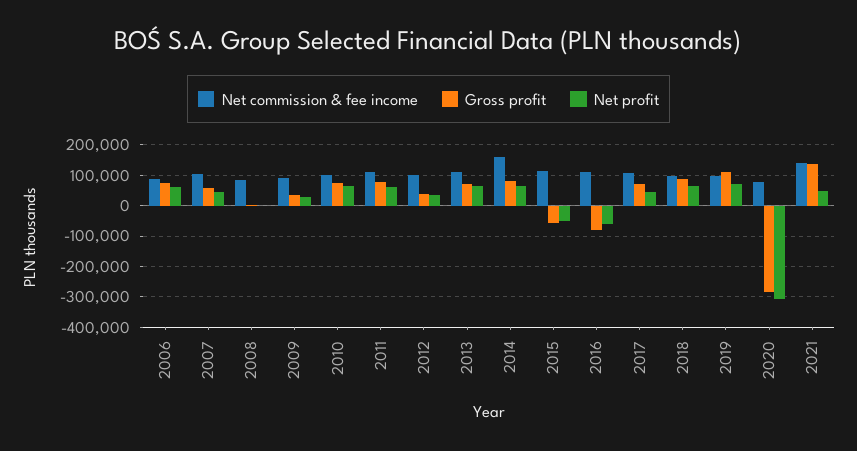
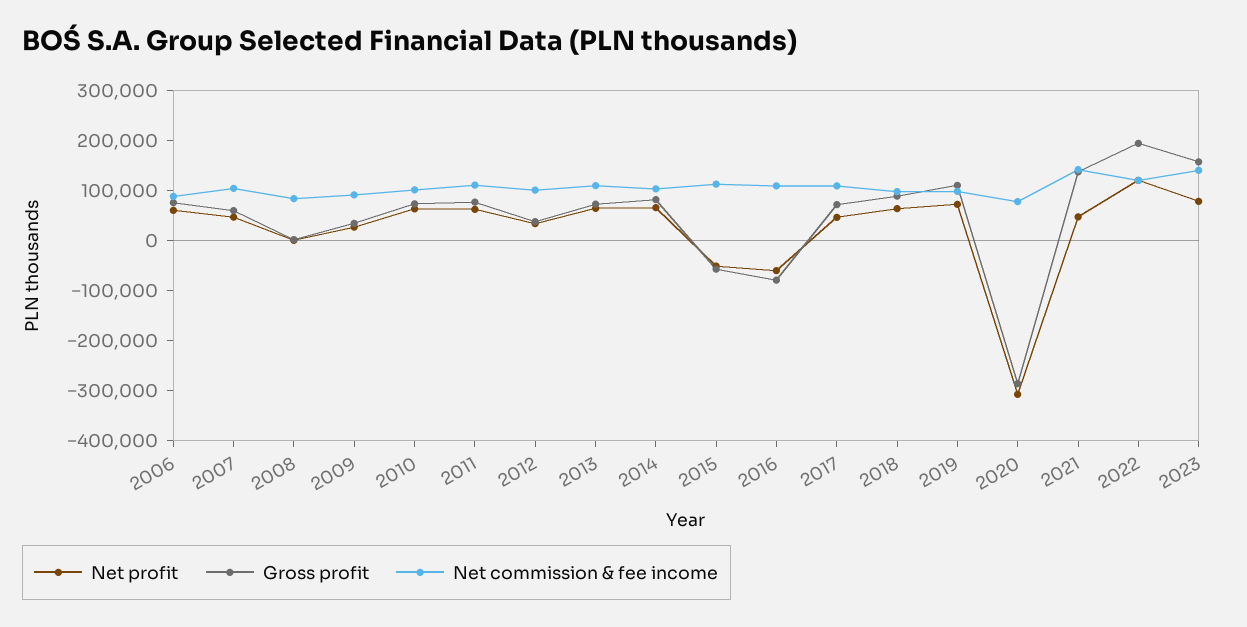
Net commission & fee income, 2014: 160000 -> 100000
Net profit, 2022: none -> 120000
Gross profit, 2022: none -> 200000
Net commission & fee income, 2022: none -> 120000
Net profit, 2023: none -> 80000
Gross profit, 2023: none -> 160000
Net commission & fee income, 2023: none -> 140000

